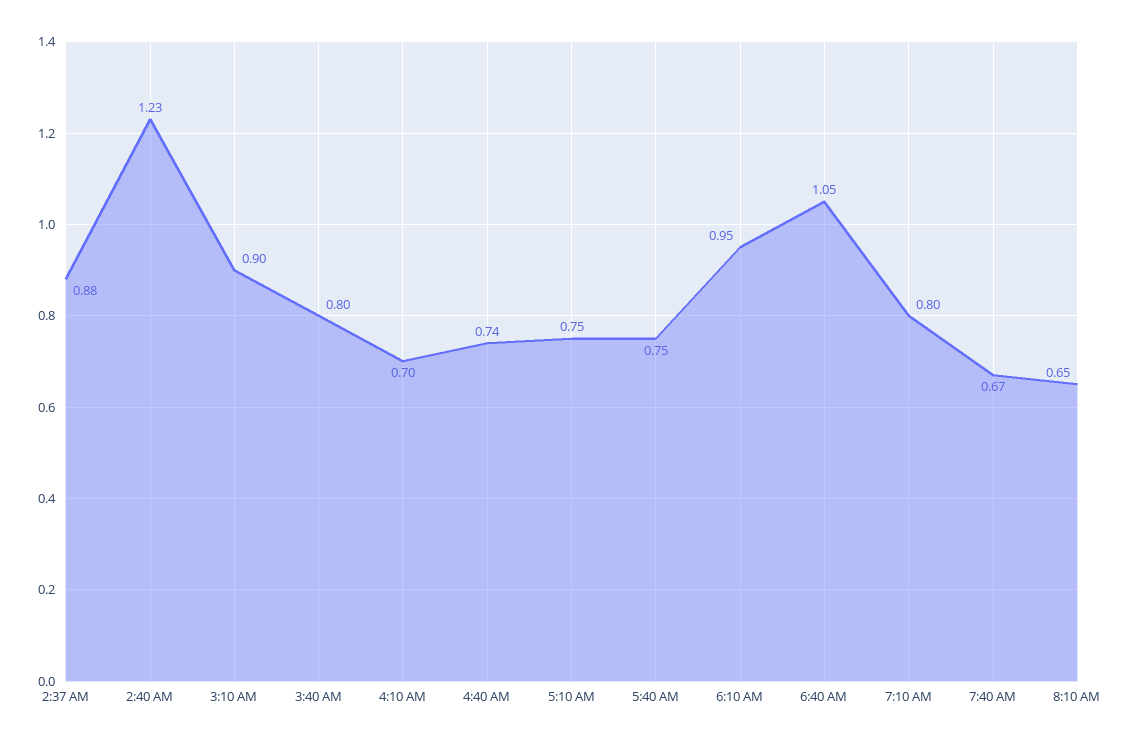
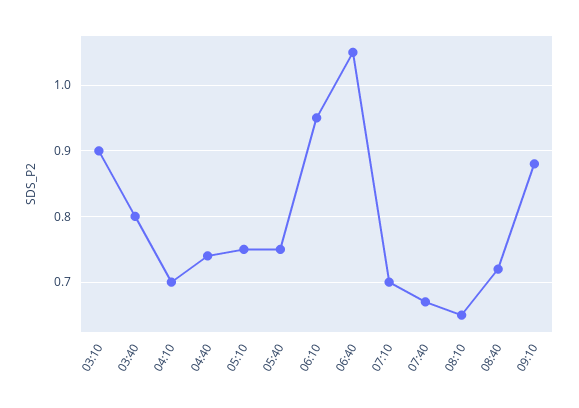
2:37 AM: 0.88 -> none
2:40 AM: 1.23 -> none
7:10 AM: 0.8 -> 0.7
08:40: none -> 0.72
09:10: none -> 0.88

